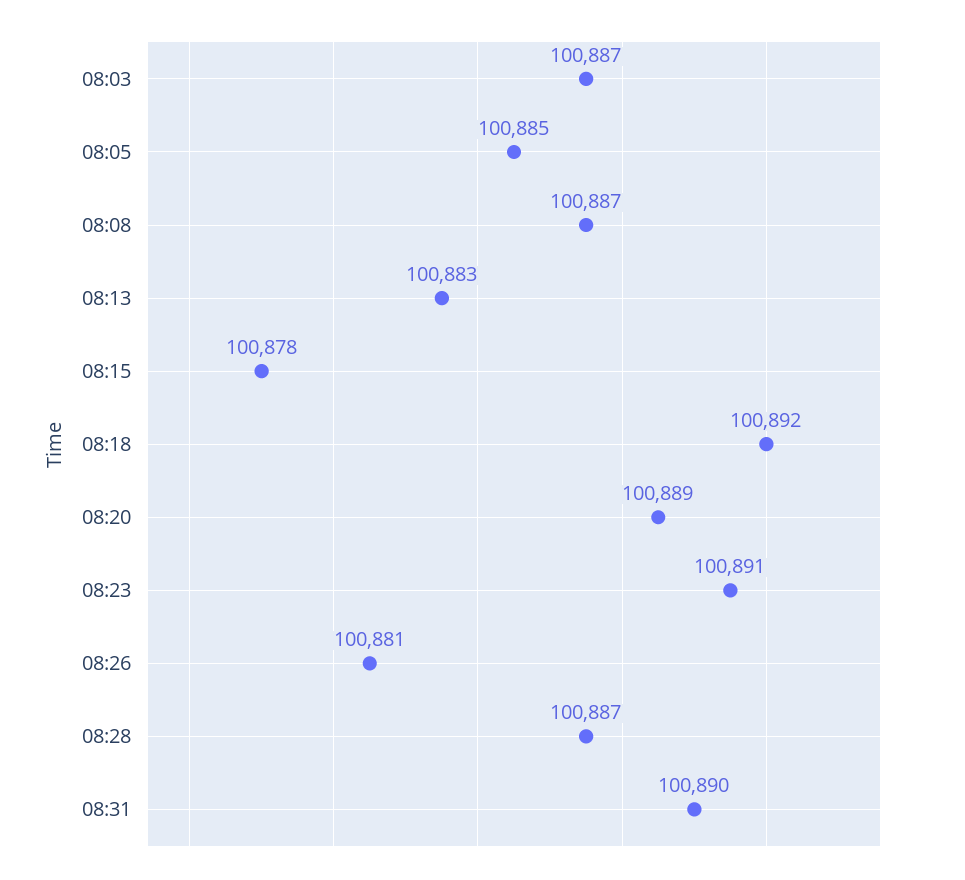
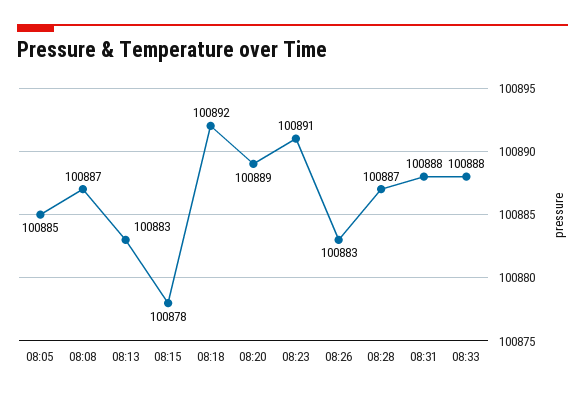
08:03: 100887 -> none
08:26: 100881 -> 100883
08:31: 100890 -> 100888
08:33: none -> 100888

